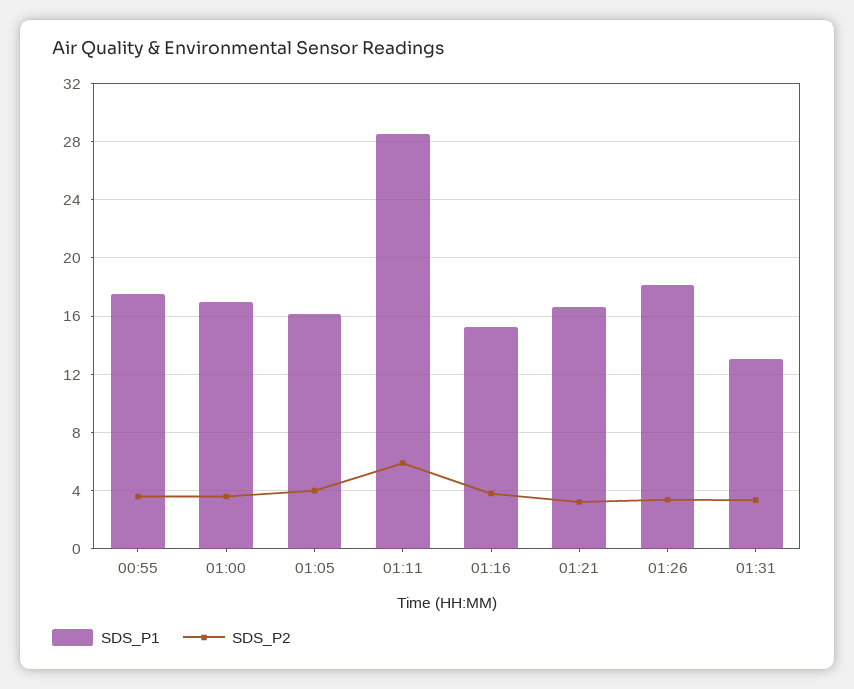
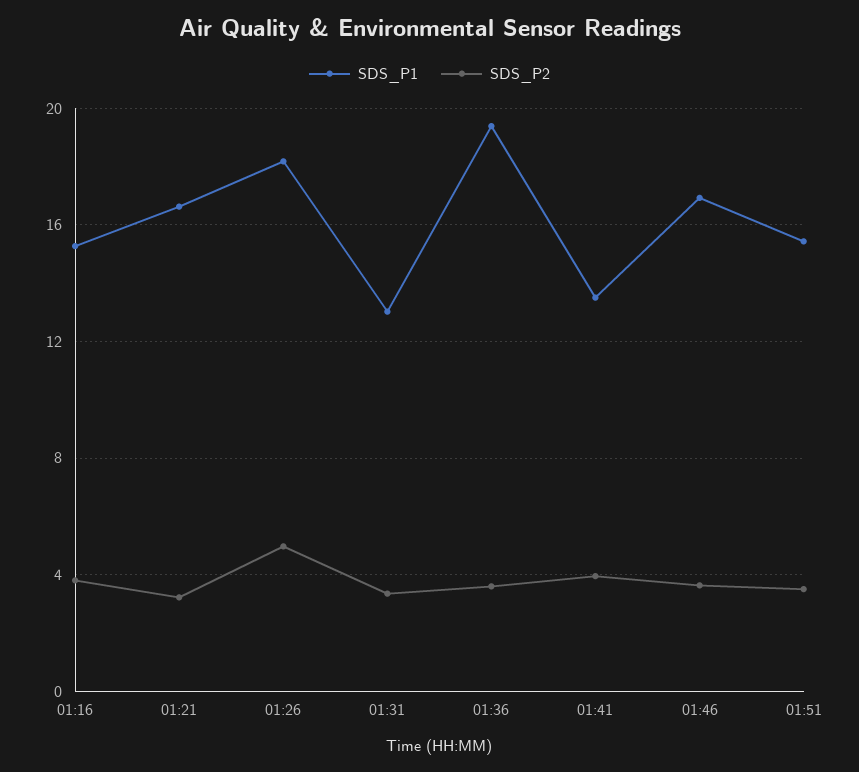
SDS_P1, 00:55: 17.5 -> none
SDS_P2, 00:55: 3.5 -> none
SDS_P1, 01:00: 17 -> none
SDS_P2, 01:00: 3.5 -> none
SDS_P1, 01:05: 16 -> none
SDS_P2, 01:05: 4 -> none
SDS_P1, 01:11: 28.5 -> none
SDS_P2, 01:11: 6 -> none
SDS_P2, 01:26: 3.5 -> 5
SDS_P1, 01:36: none -> 19.5
SDS_P2, 01:36: none -> 3.5
SDS_P1, 01:41: none -> 13.5
SDS_P2, 01:41: none -> 4
SDS_P1, 01:46: none -> 17
SDS_P2, 01:46: none -> 3.5
SDS_P1, 01:51: none -> 15.5
SDS_P2, 01:51: none -> 3.5

